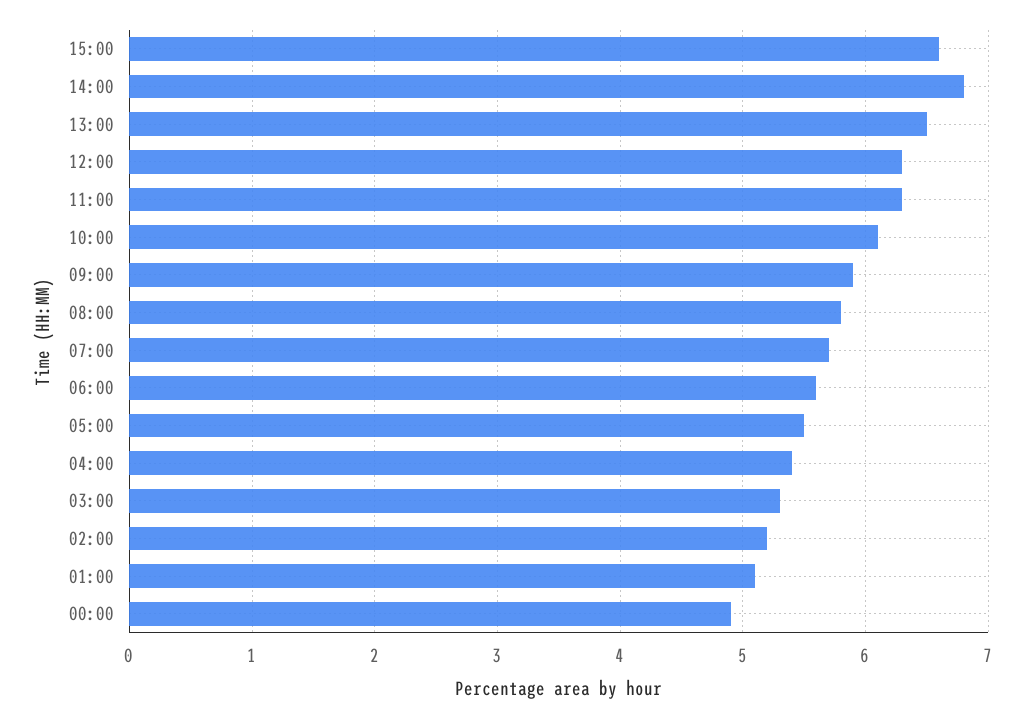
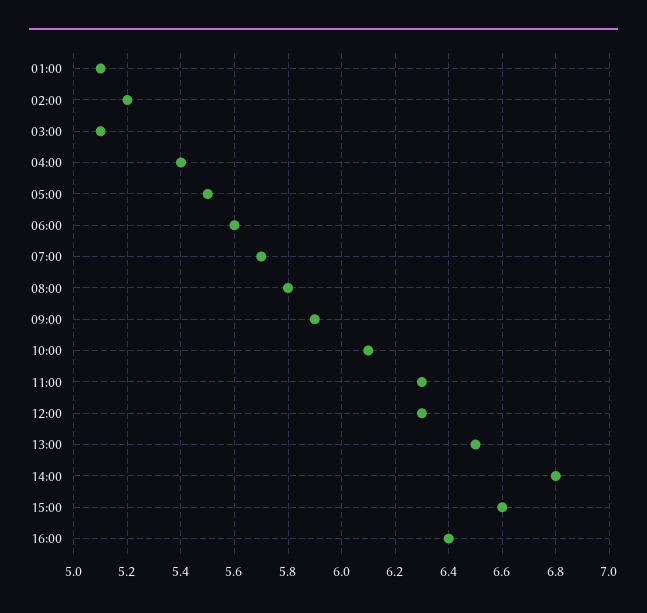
03:00: 5.3 -> 5.1
00:00: 4.9 -> none
16:00: none -> 6.4

